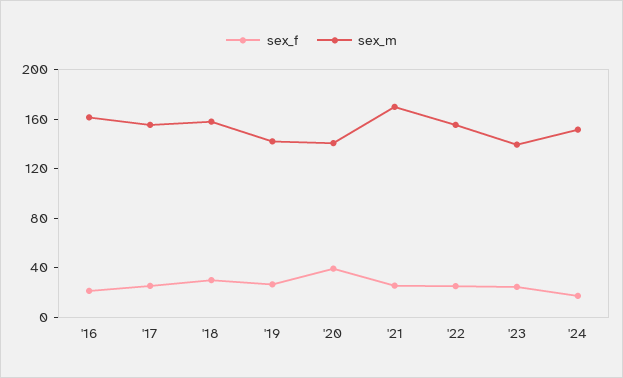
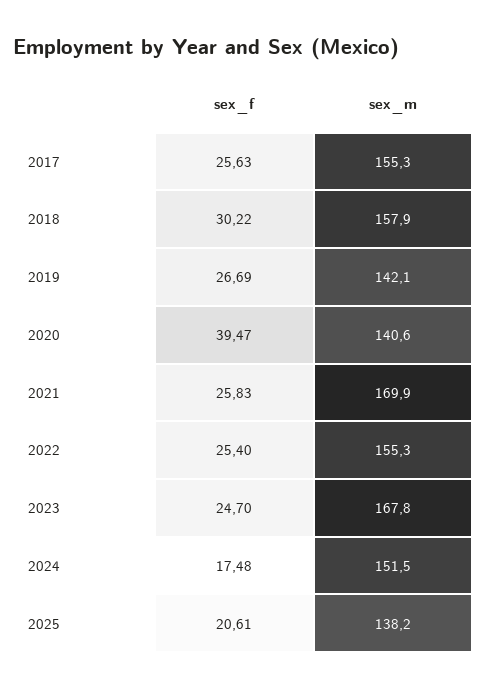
sex_f, '16: 20 -> none
sex_m, '16: 160 -> none
sex_m, '23: 140 -> 167.8
sex_f, 2025: none -> 20.61
sex_m, 2025: none -> 138.2

